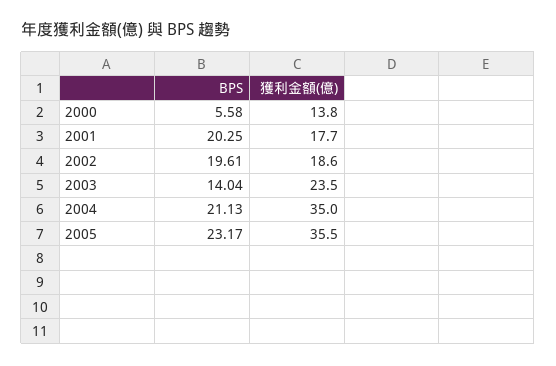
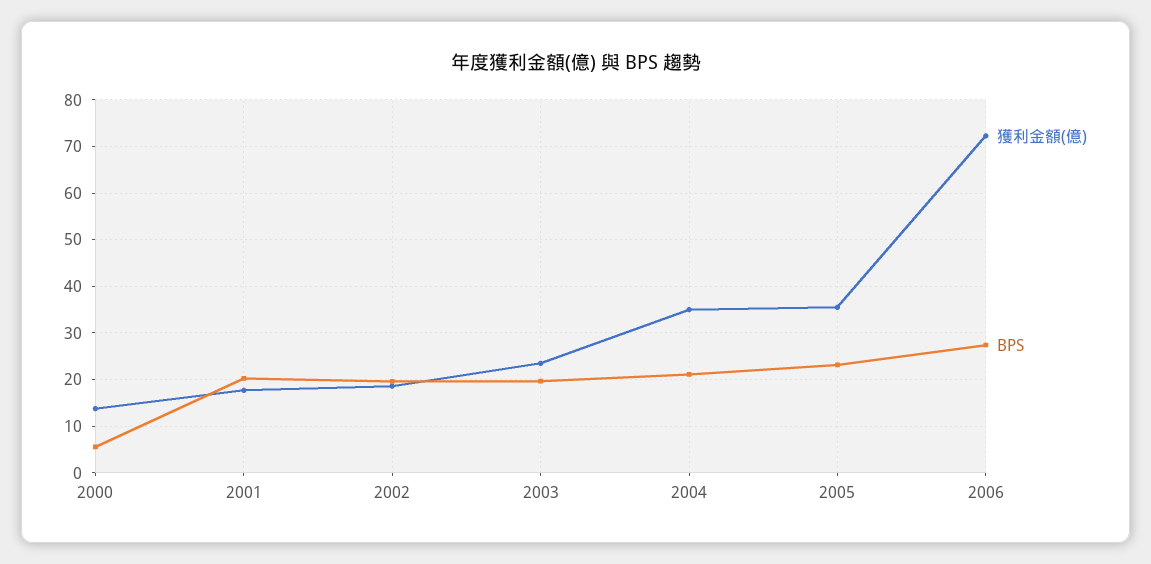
BPS, 2003: 14.04 -> 20
獲利金額(億), 2006: none -> 72
BPS, 2006: none -> 28

